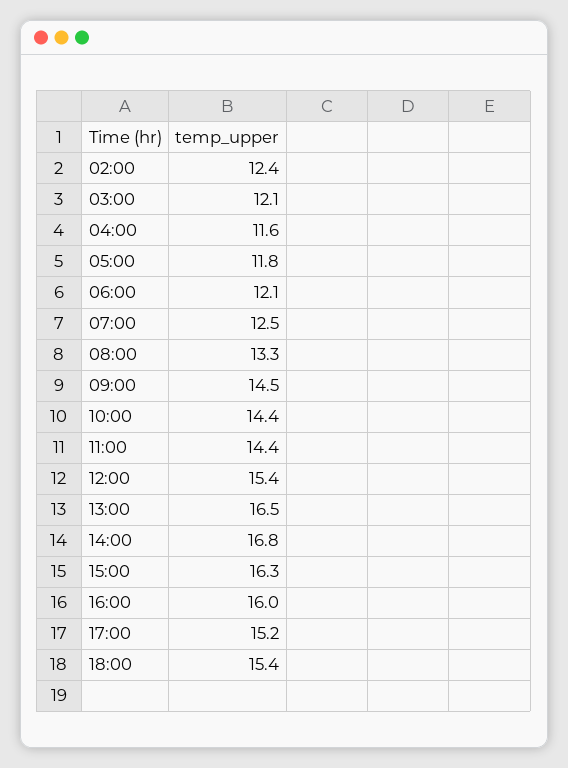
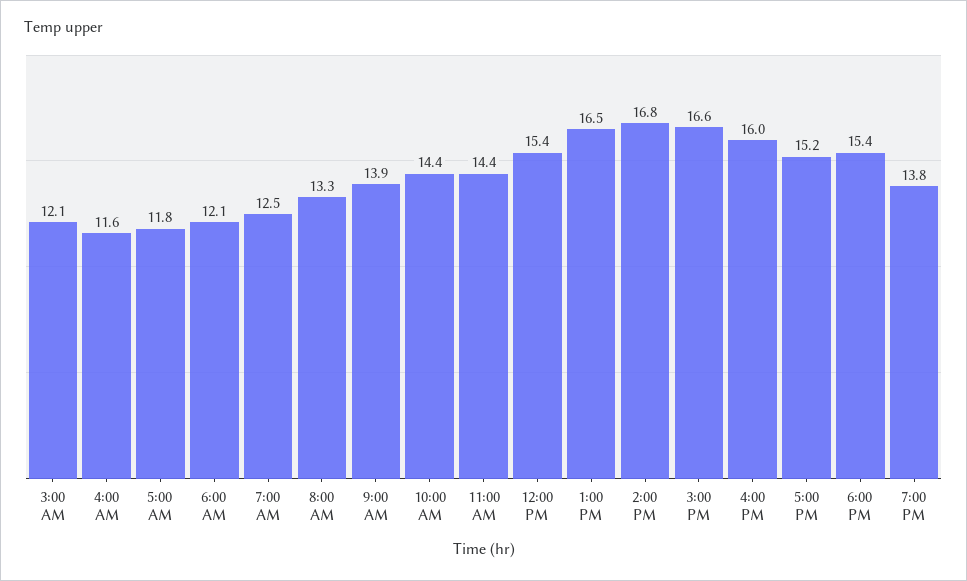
02:00: 12.4 -> none
09:00: 14.5 -> 13.9
15:00: 16.3 -> 16.6
7:00 PM: none -> 13.8

